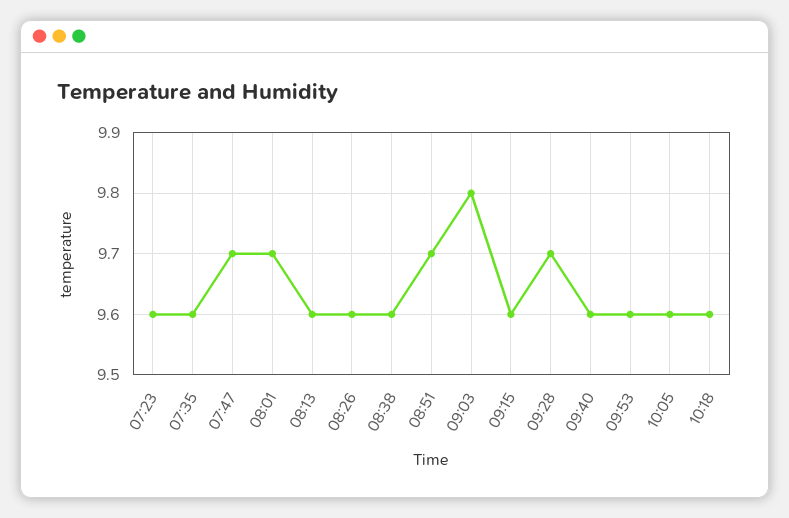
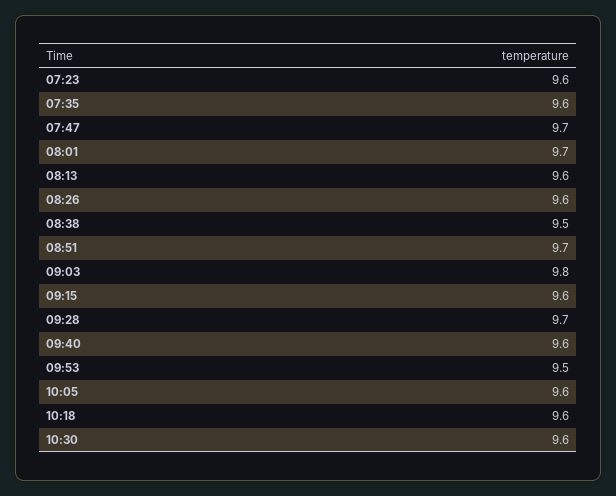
08:38: 9.6 -> 9.5
09:53: 9.6 -> 9.5
10:30: none -> 9.6

